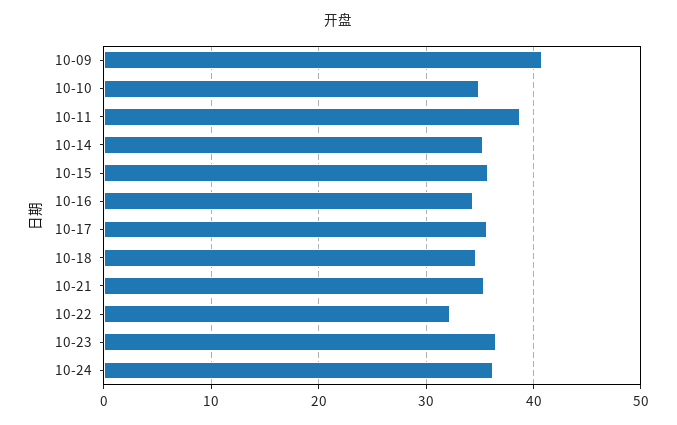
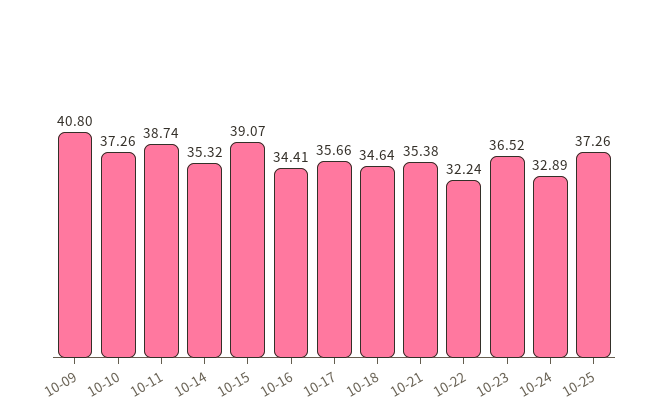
10-10: 35 -> 37.26
10-15: 36 -> 39.07
10-24: 36 -> 32.89
10-25: none -> 37.26

